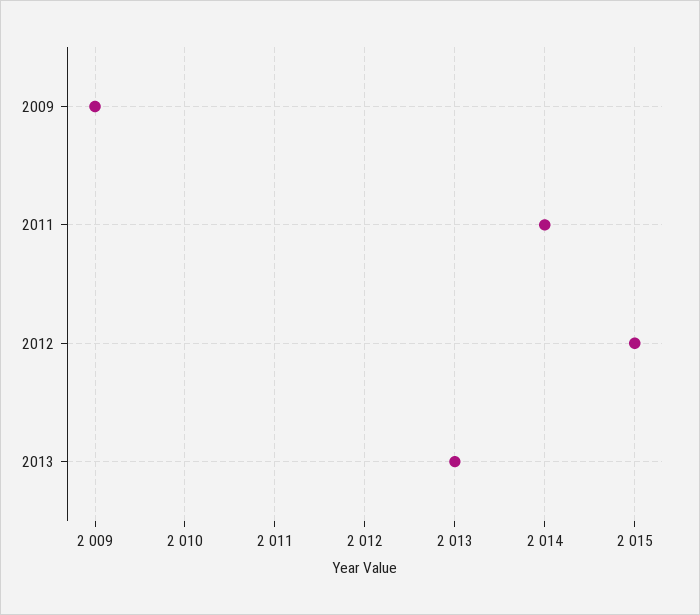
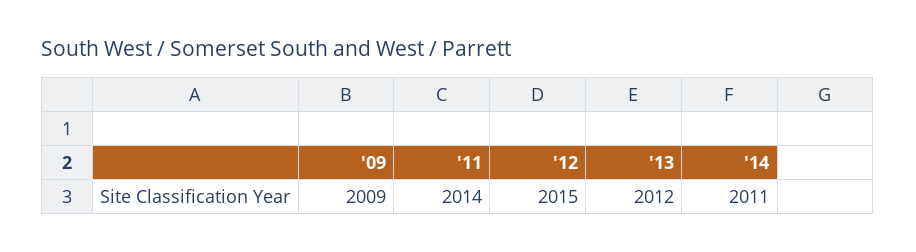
2013: 2013 -> 2012
'14: none -> 2011

